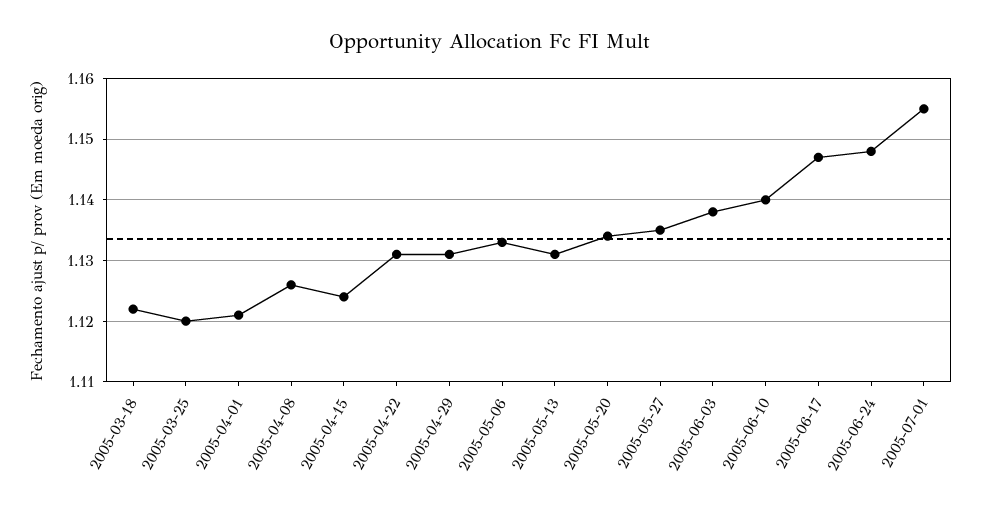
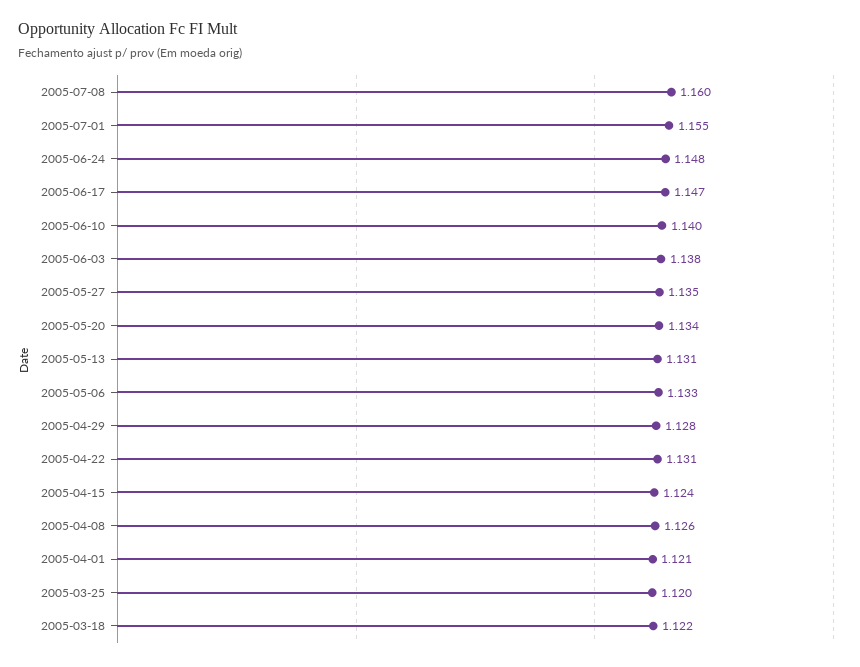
2005-04-29: 1.131 -> 1.128
2005-07-08: none -> 1.16

